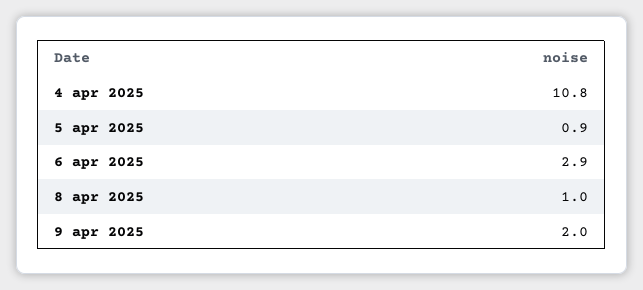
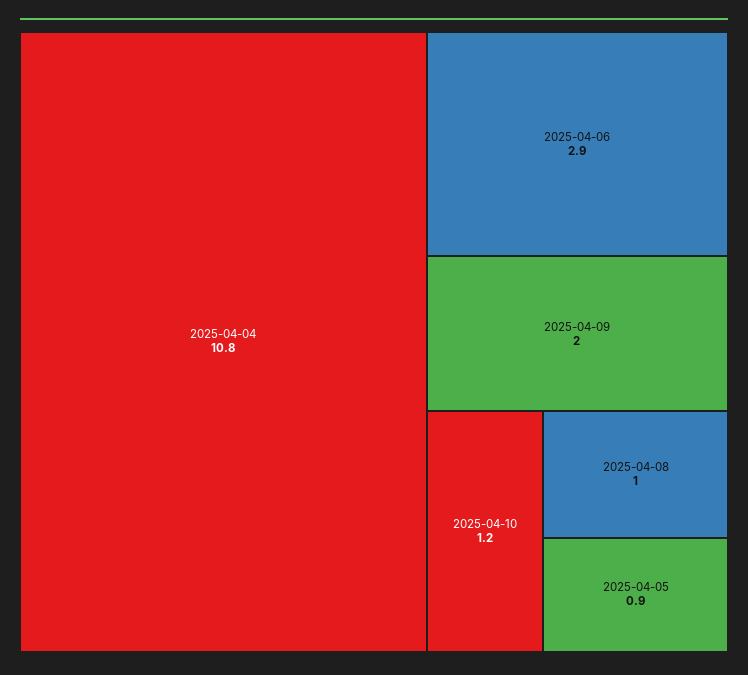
2025-04-10: none -> 1.2

